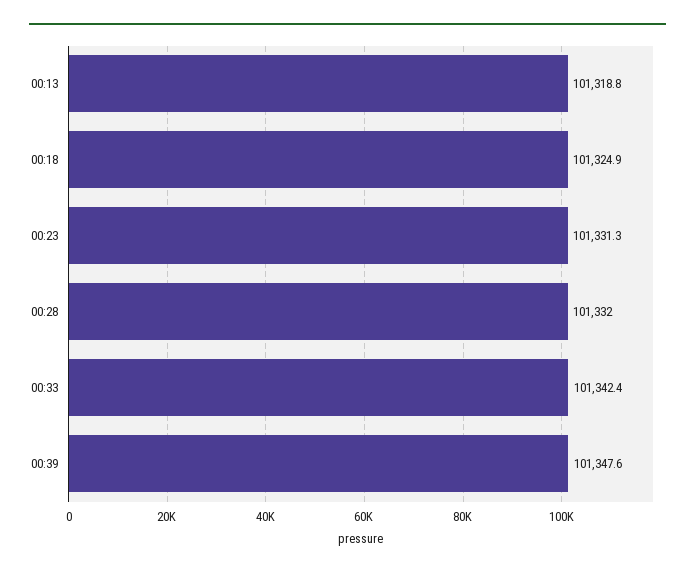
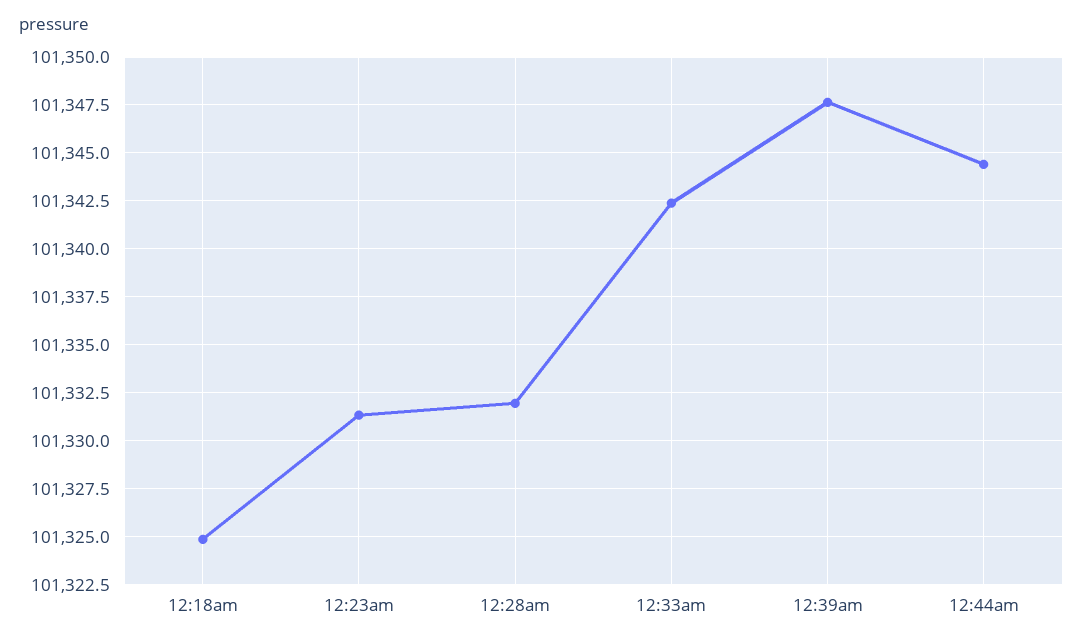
00:13: 101318.8 -> none
12:44am: none -> 101344.5

